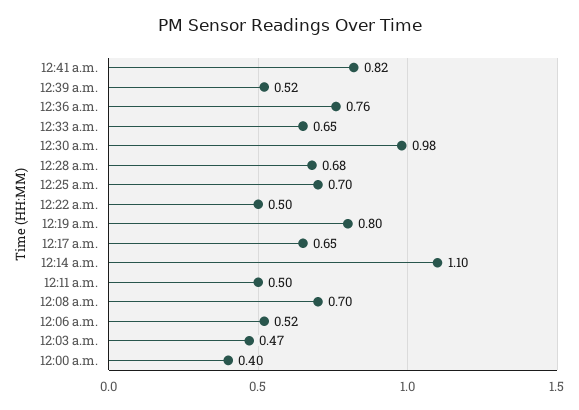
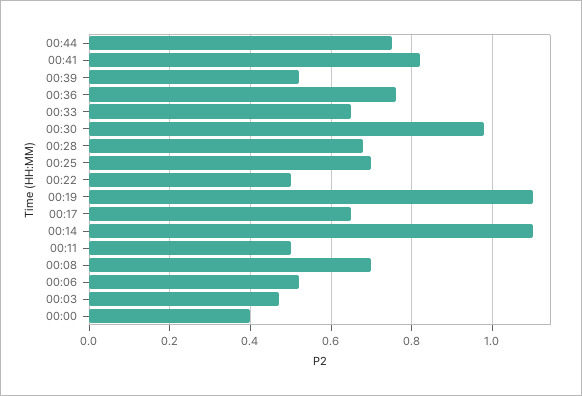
12:19 a.m.: 0.8 -> 1.1
00:44: none -> 0.75

